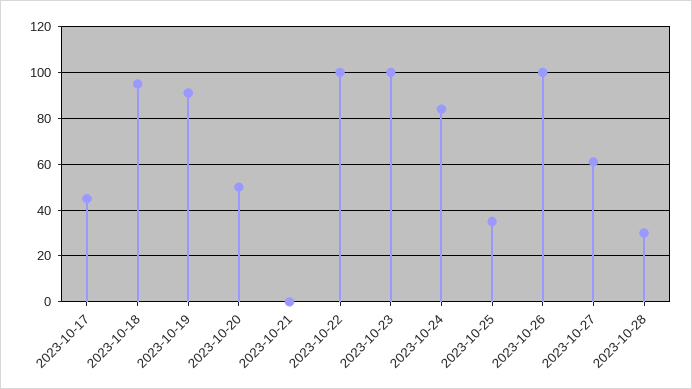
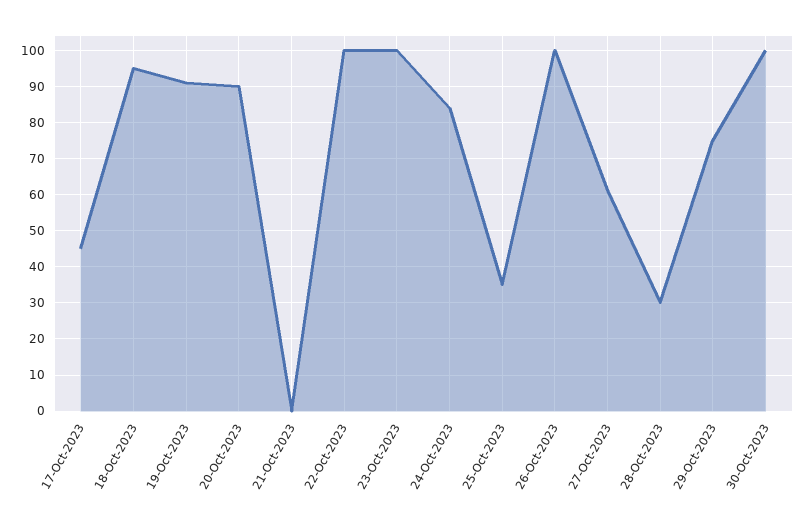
2023-10-20: 50 -> 90
29-Oct-2023: none -> 75
30-Oct-2023: none -> 100

